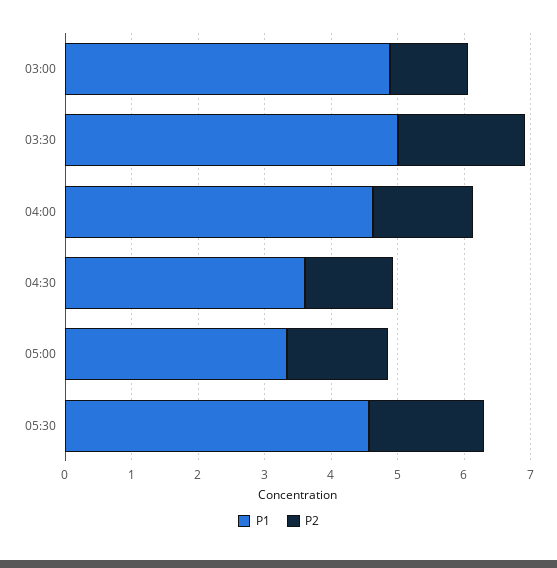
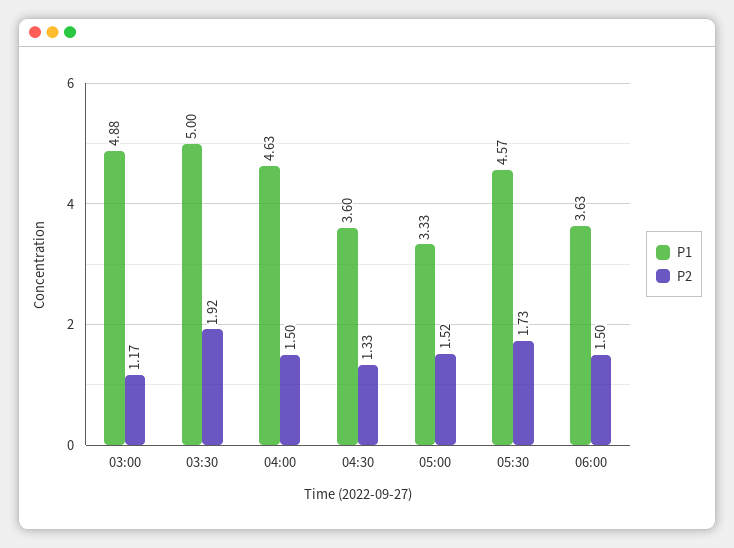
P1, 06:00: none -> 3.63
P2, 06:00: none -> 1.5

